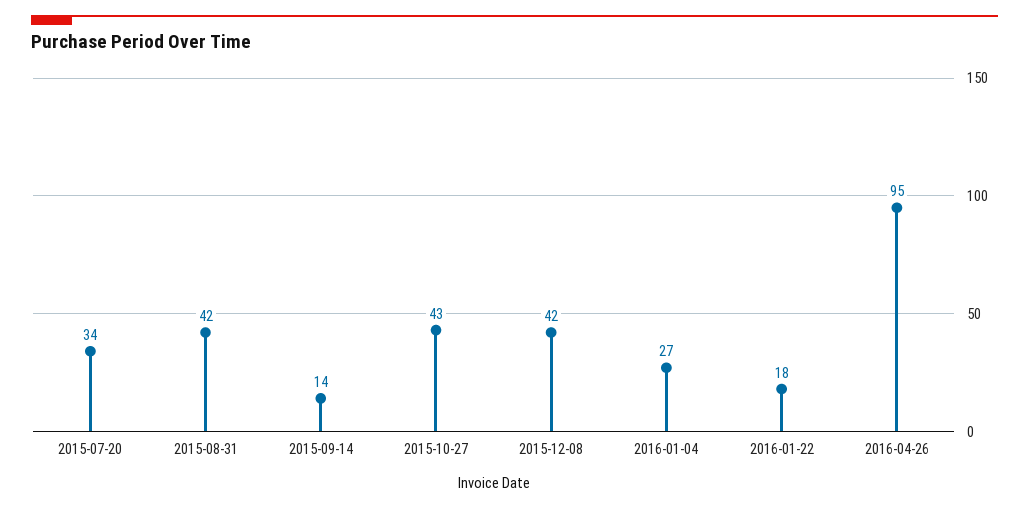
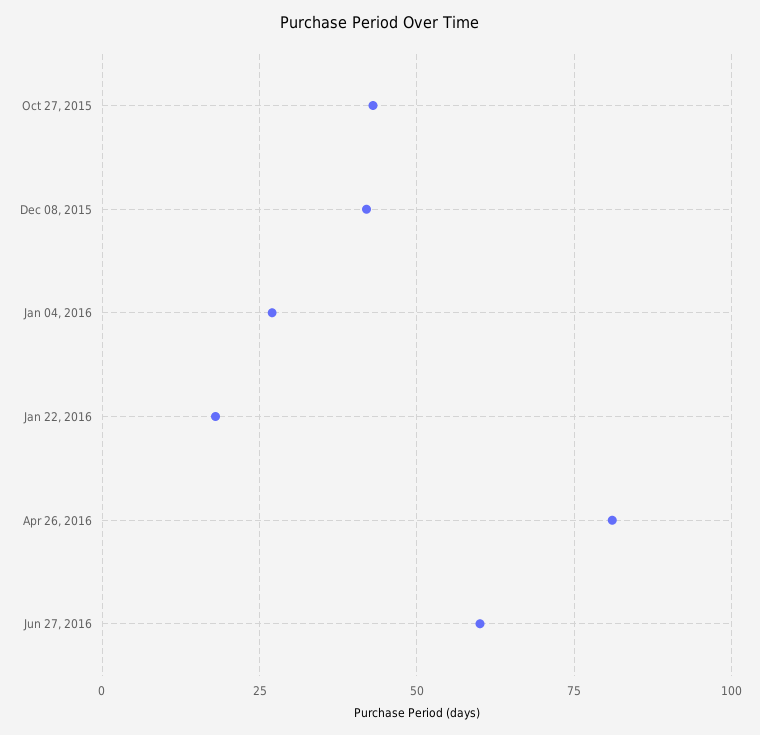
2015-07-20: 34 -> none
2015-08-31: 42 -> none
2015-09-14: 14 -> none
2016-04-26: 95 -> 80
Jun 27, 2016: none -> 60

